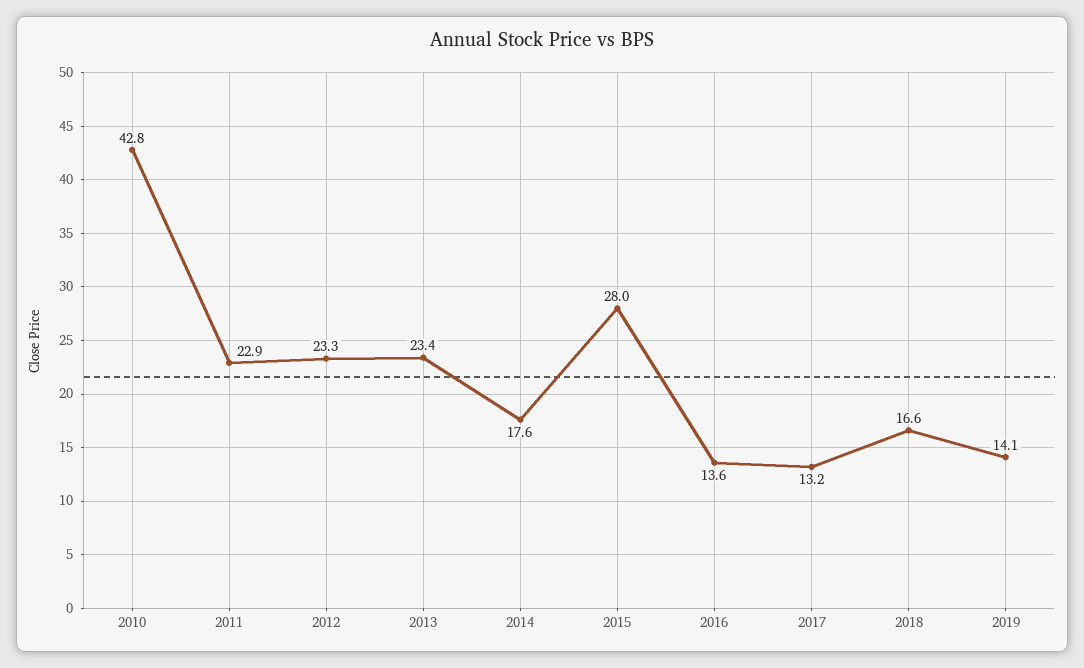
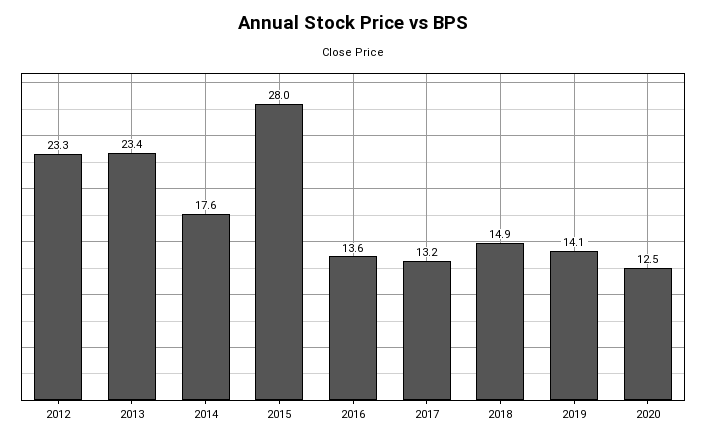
2010: 42.8 -> none
2011: 22.9 -> none
2018: 16.6 -> 14.9
2020: none -> 12.5

